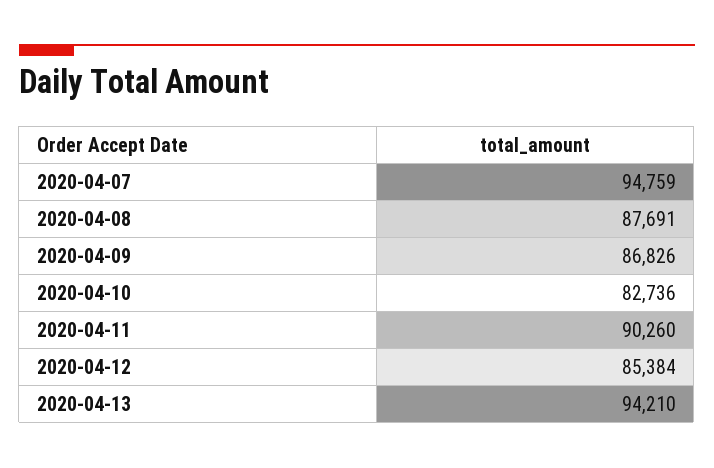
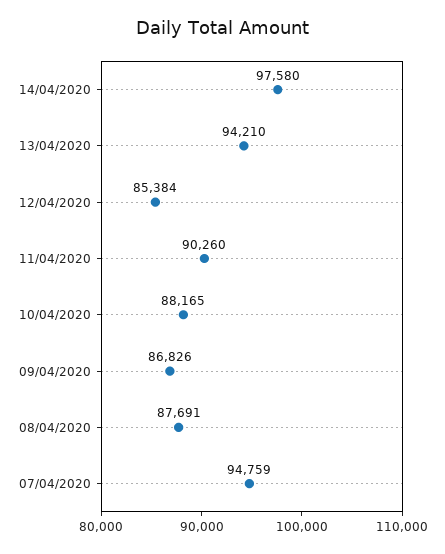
2020-04-10: 82736 -> 88165
14/04/2020: none -> 97580

